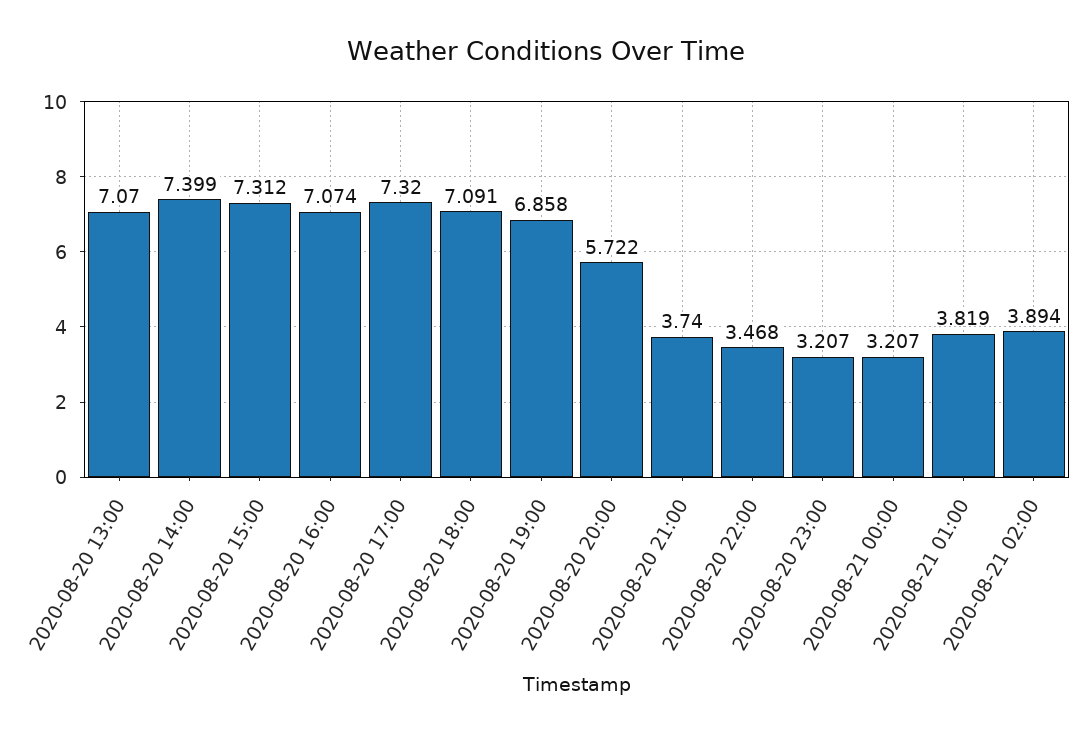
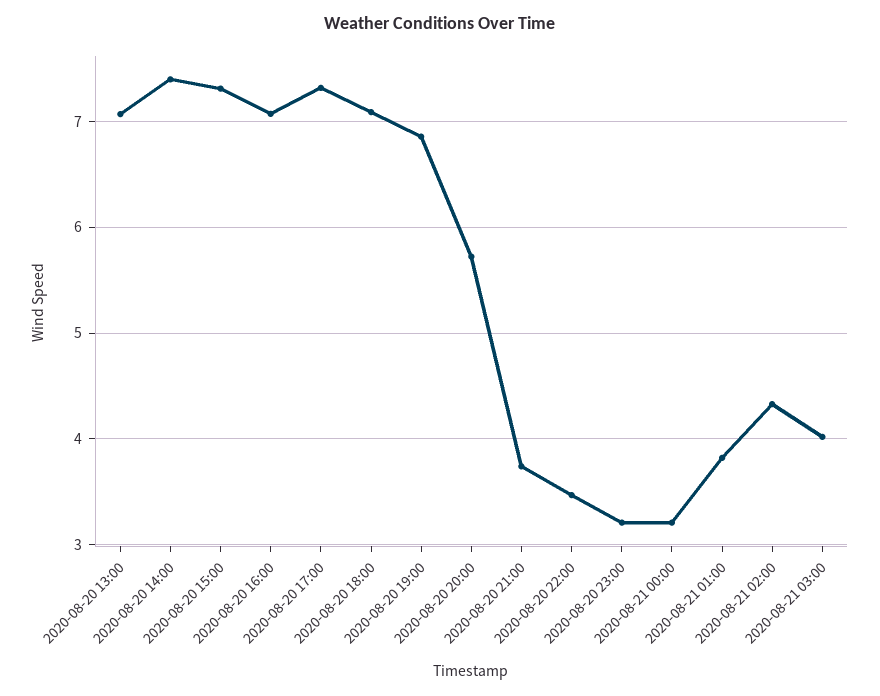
2020-08-21 02:00: 3.894 -> 4.3
2020-08-21 03:00: none -> 4

